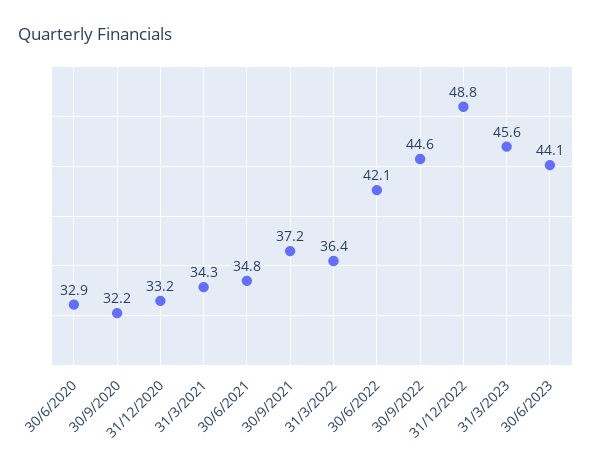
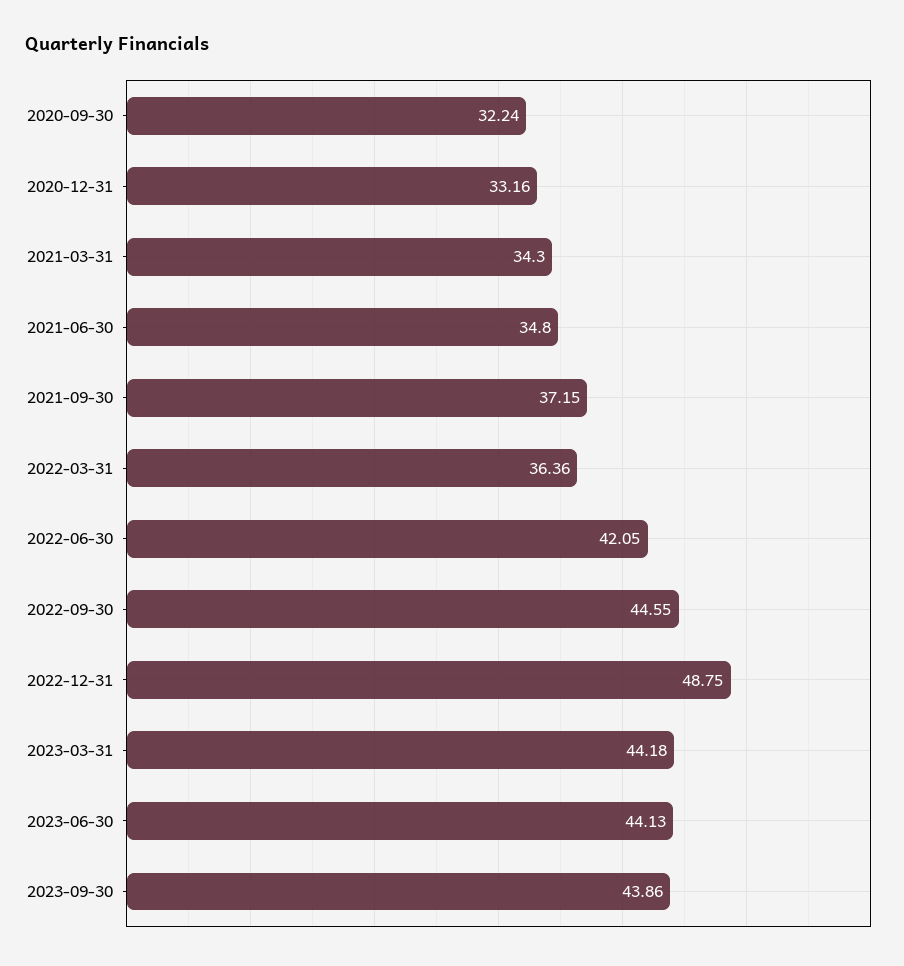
30/6/2020: 32.9 -> none
31/3/2023: 45.6 -> 44.18
2023-09-30: none -> 43.86

